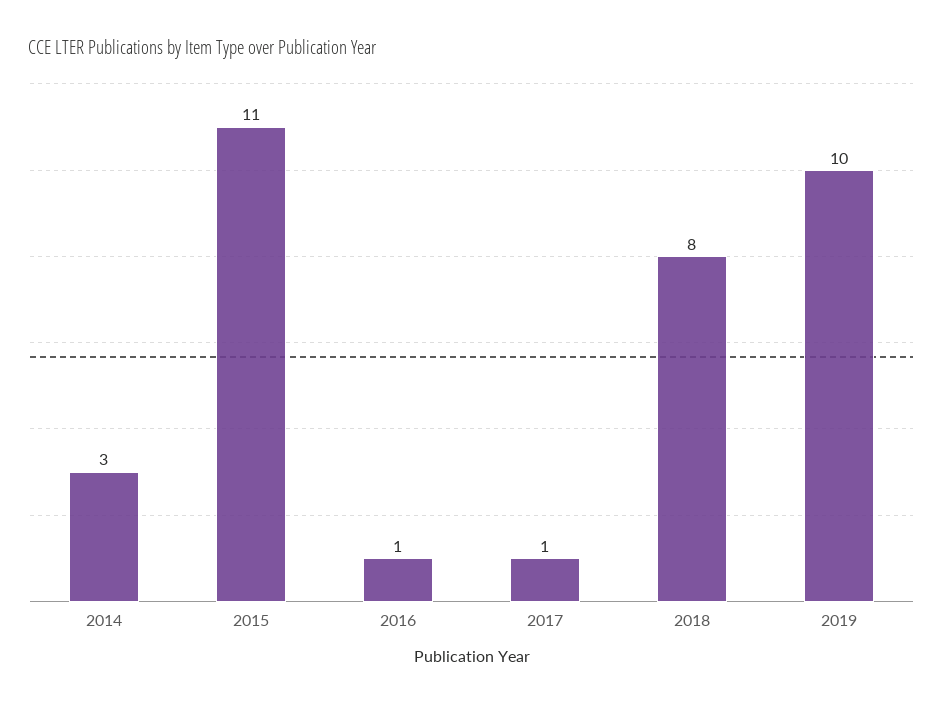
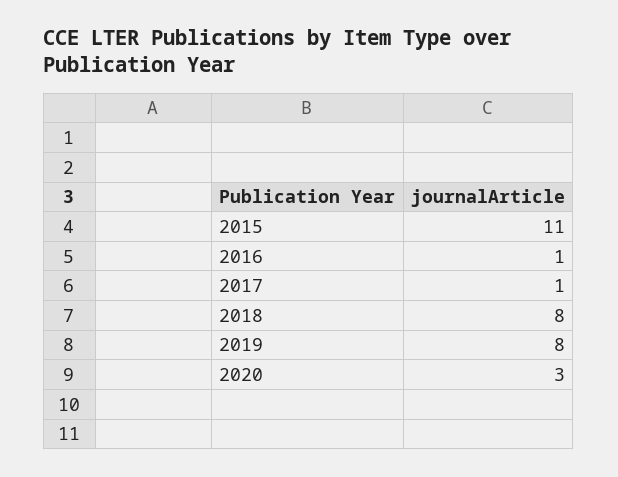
2014: 3 -> none
2019: 10 -> 8
2020: none -> 3

